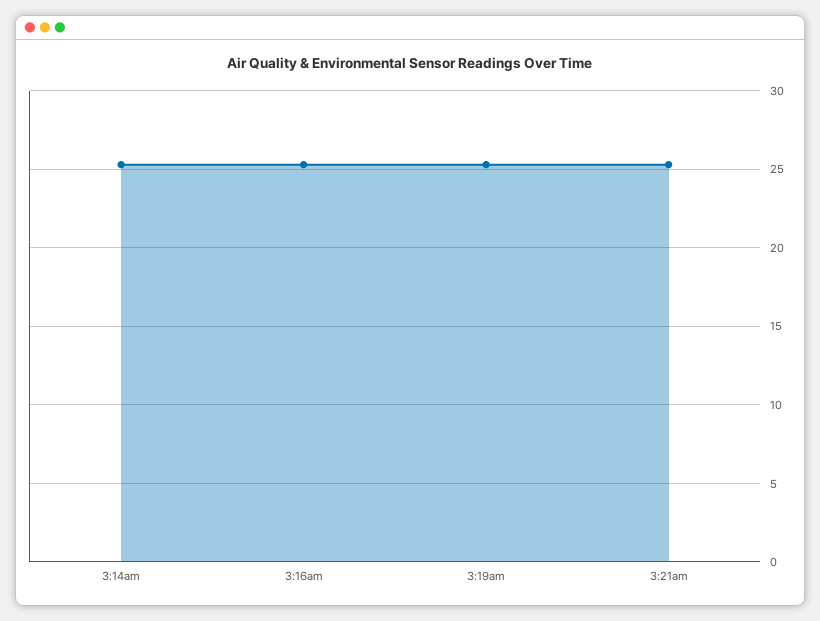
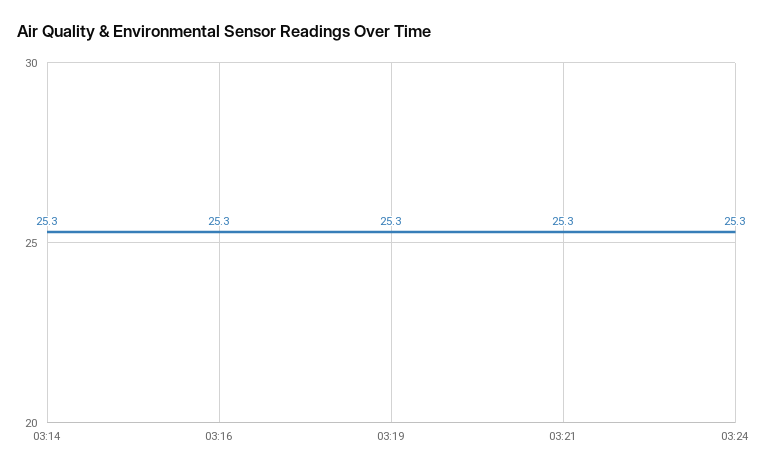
03:24: none -> 25.3

